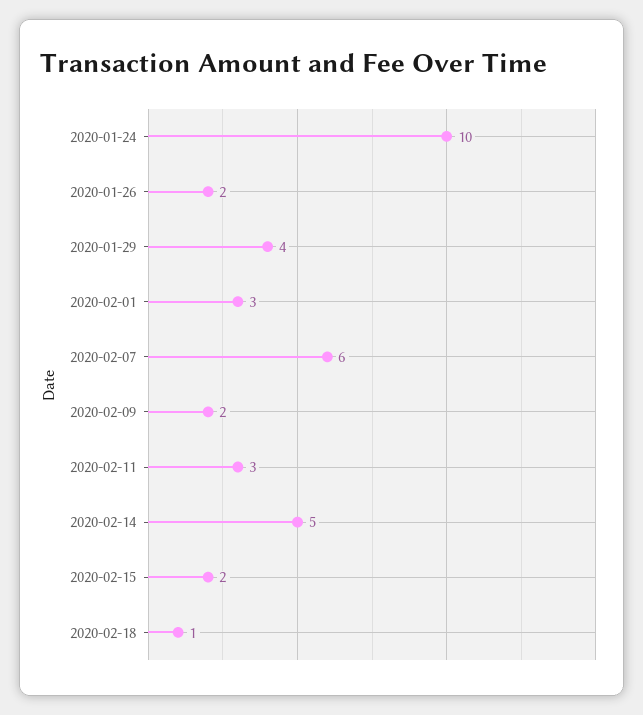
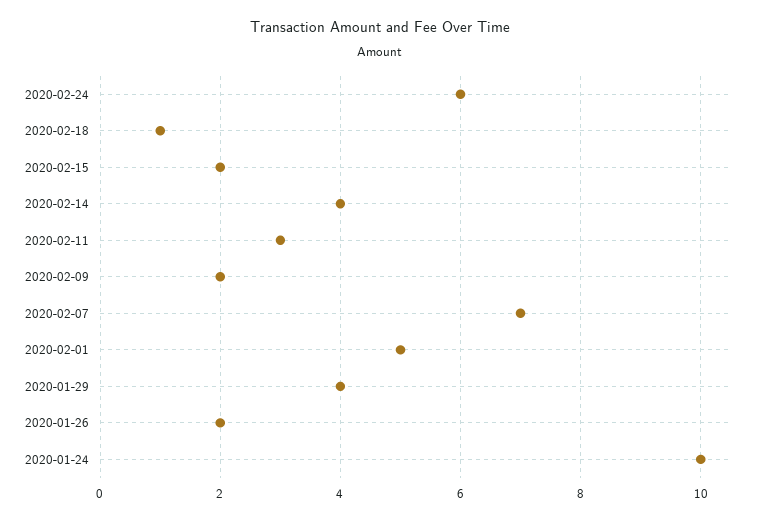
2020-02-01: 3 -> 5
2020-02-07: 6 -> 7
2020-02-14: 5 -> 4
2020-02-24: none -> 6

